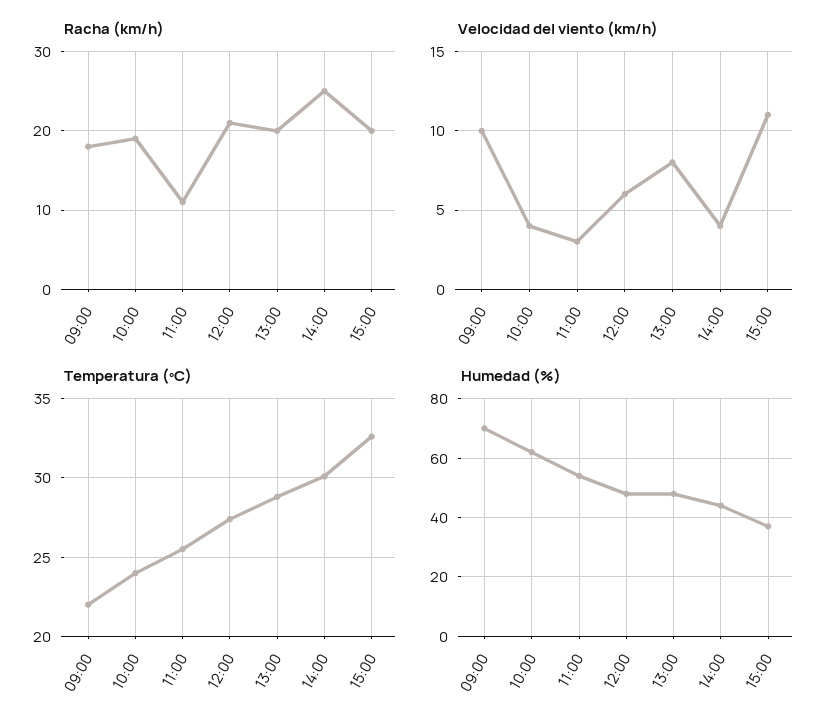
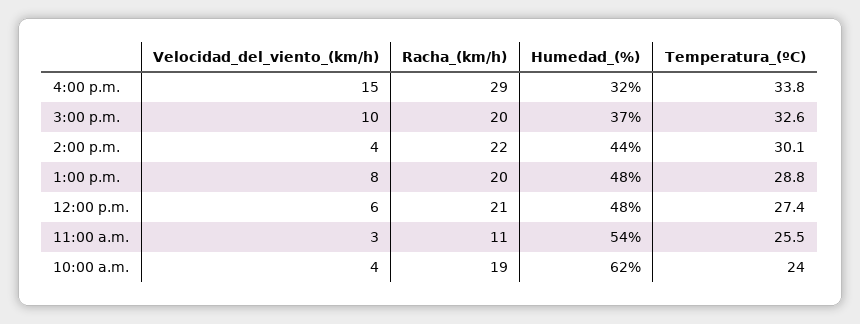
Racha (km/h), 09:00: 18 -> none
Racha (km/h), 14:00: 25 -> 22
Velocidad del viento (km/h), 09:00: 10 -> none
Velocidad del viento (km/h), 15:00: 11 -> 10
Temperatura (ºC), 09:00: 22 -> none
Humedad (%), 09:00: 70 -> none
Velocidad del viento (km/h), 4:00 p.m.: none -> 15
Racha (km/h), 4:00 p.m.: none -> 29
Humedad (%), 4:00 p.m.: none -> 32
Temperatura (ºC), 4:00 p.m.: none -> 33.8

